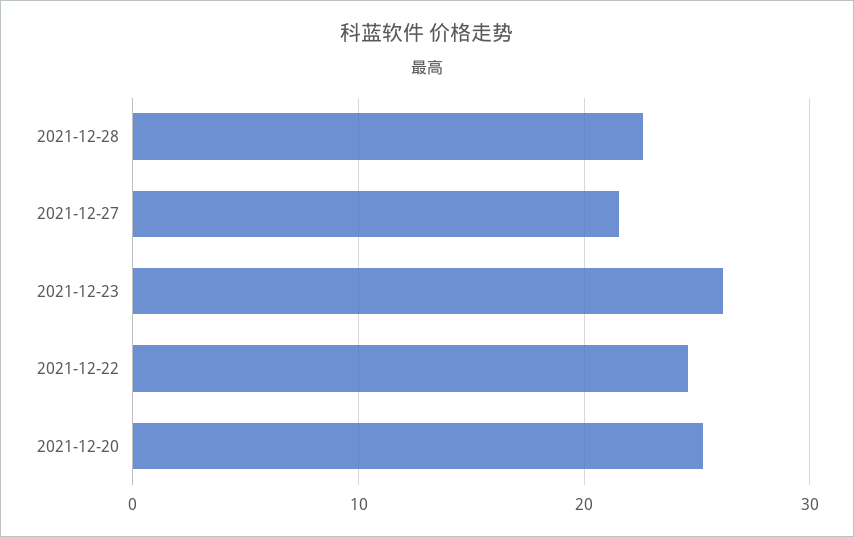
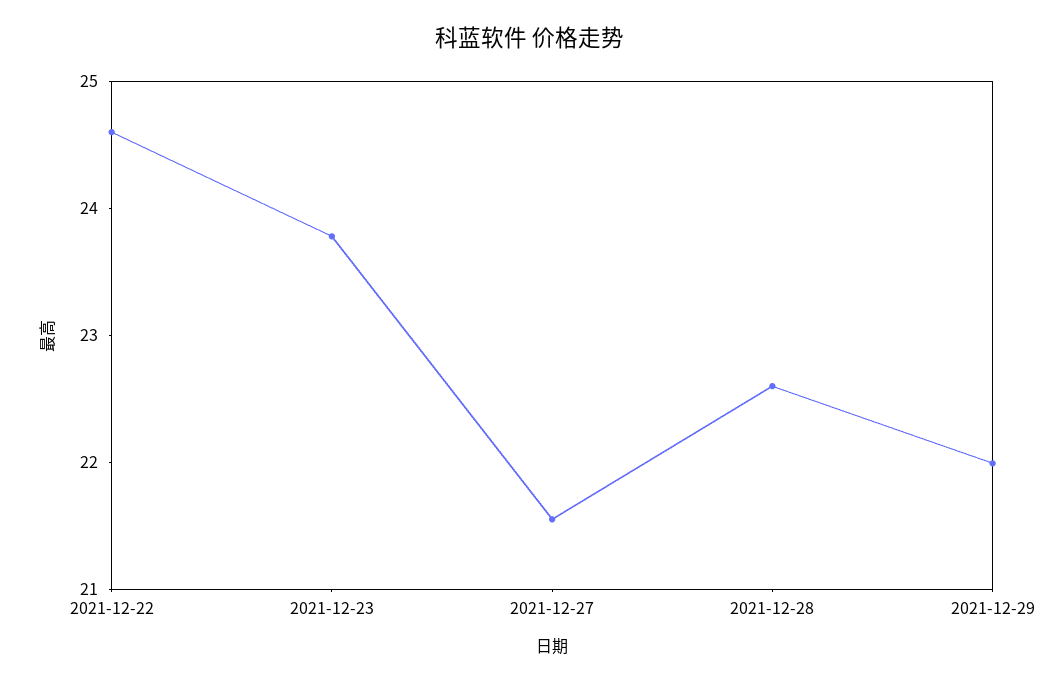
2021-12-23: 26 -> 23.8
2021-12-20: 25 -> none
2021-12-29: none -> 22

